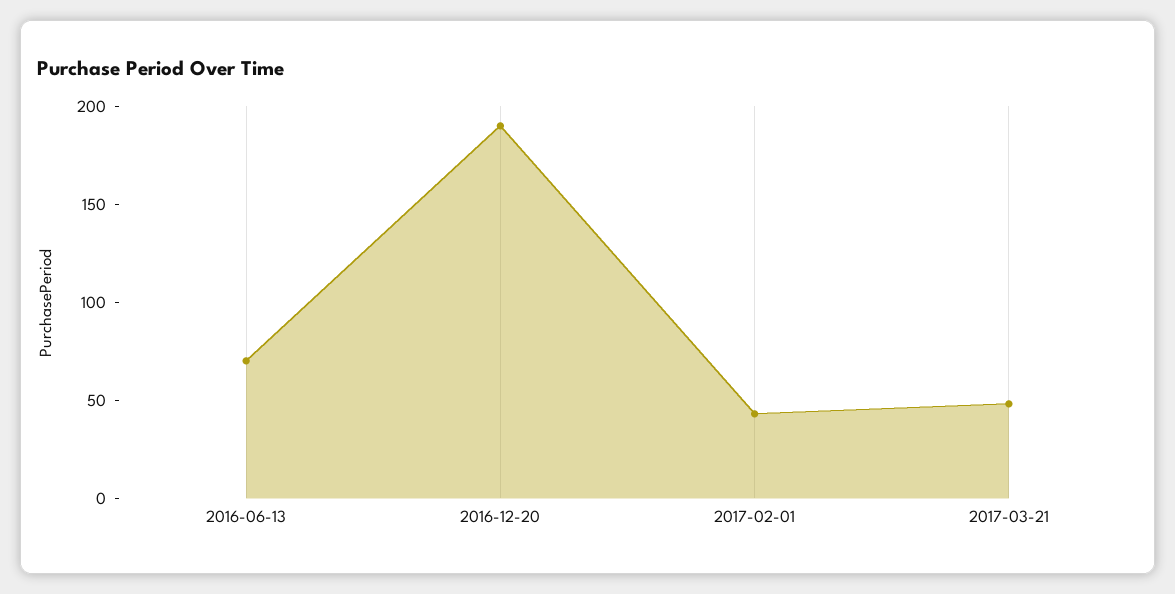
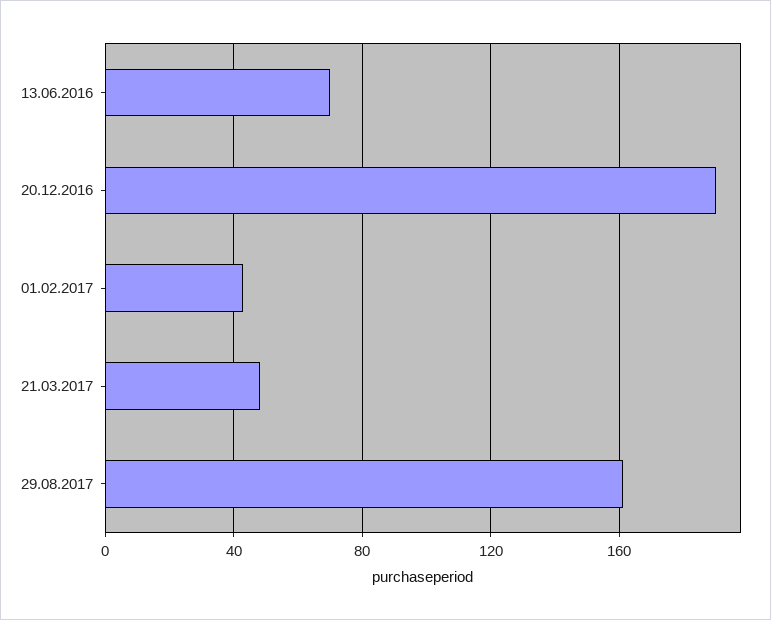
29.08.2017: none -> 160

